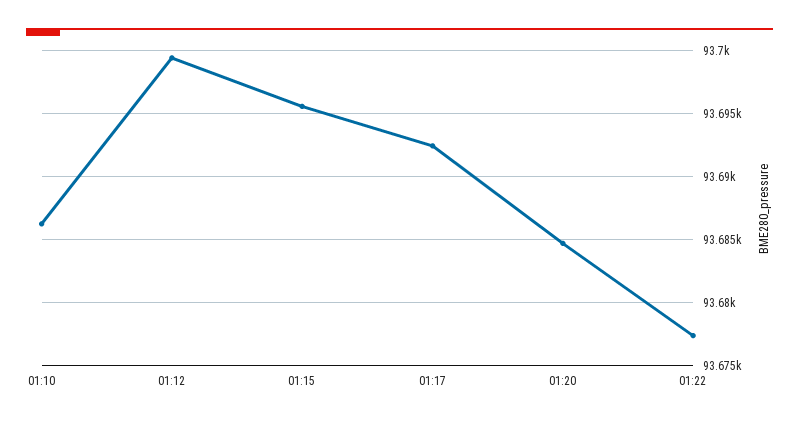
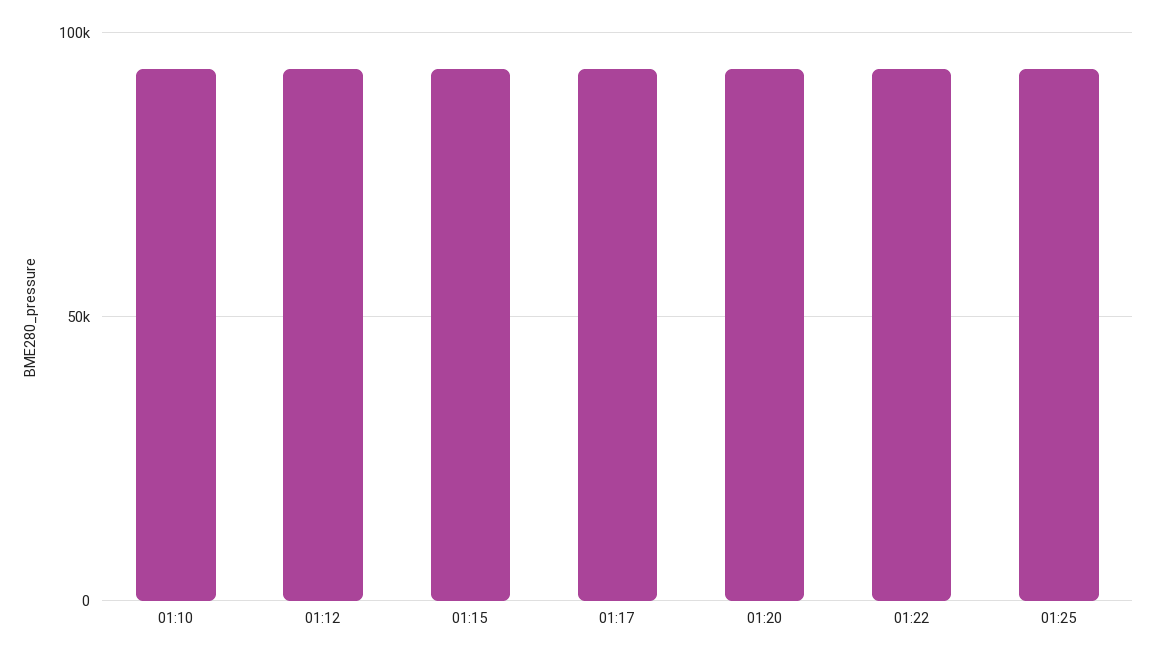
01:25: none -> 95000

